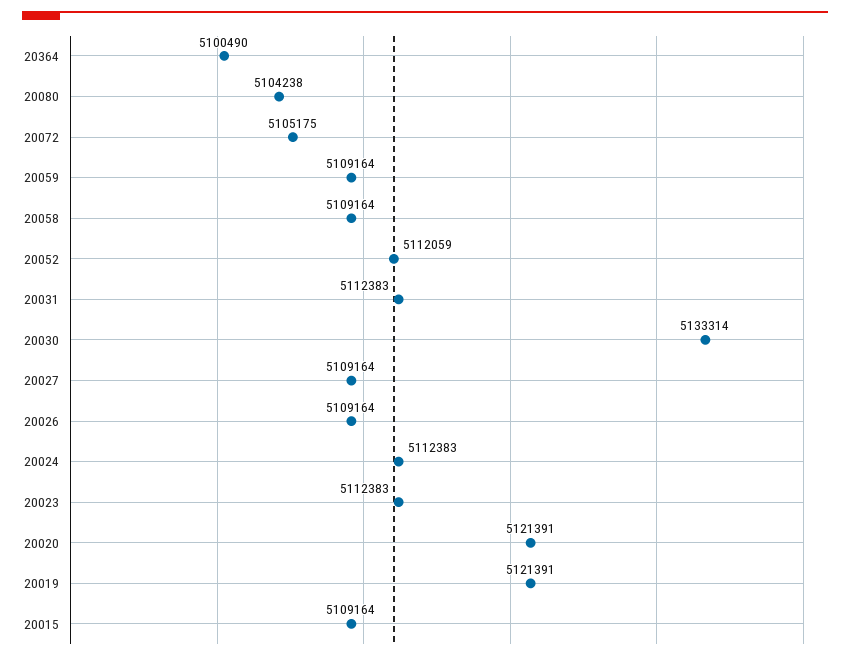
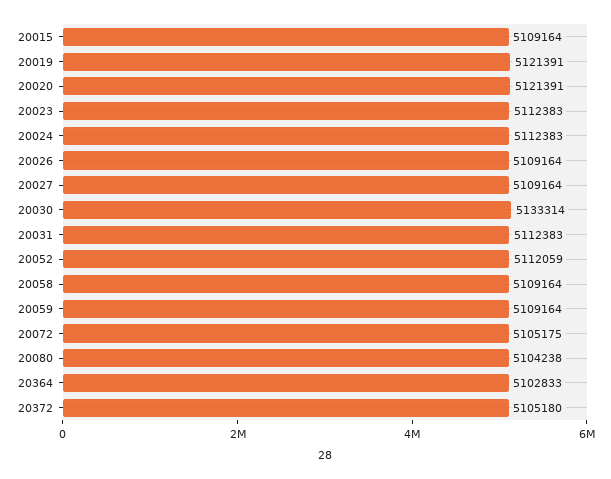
20364: 5100490 -> 5102833
20372: none -> 5105180

